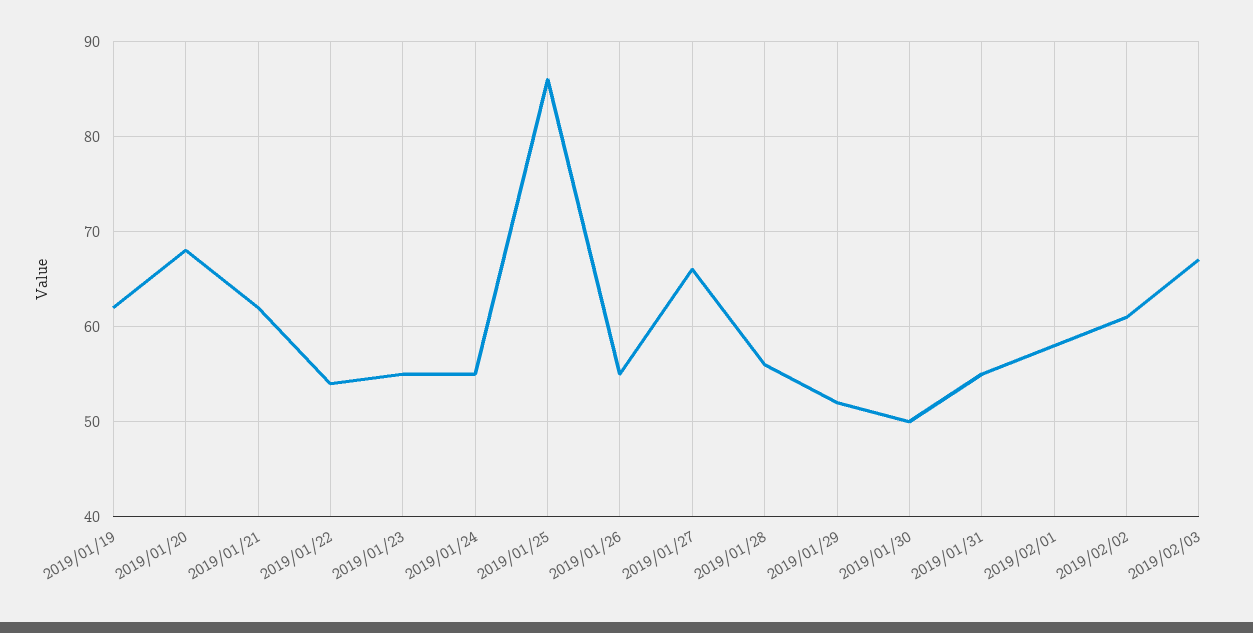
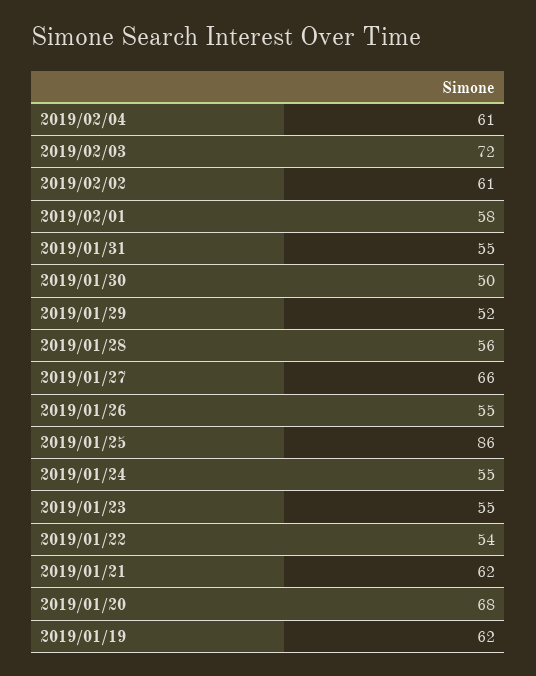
2019/02/03: 67 -> 72
2019/02/04: none -> 61

